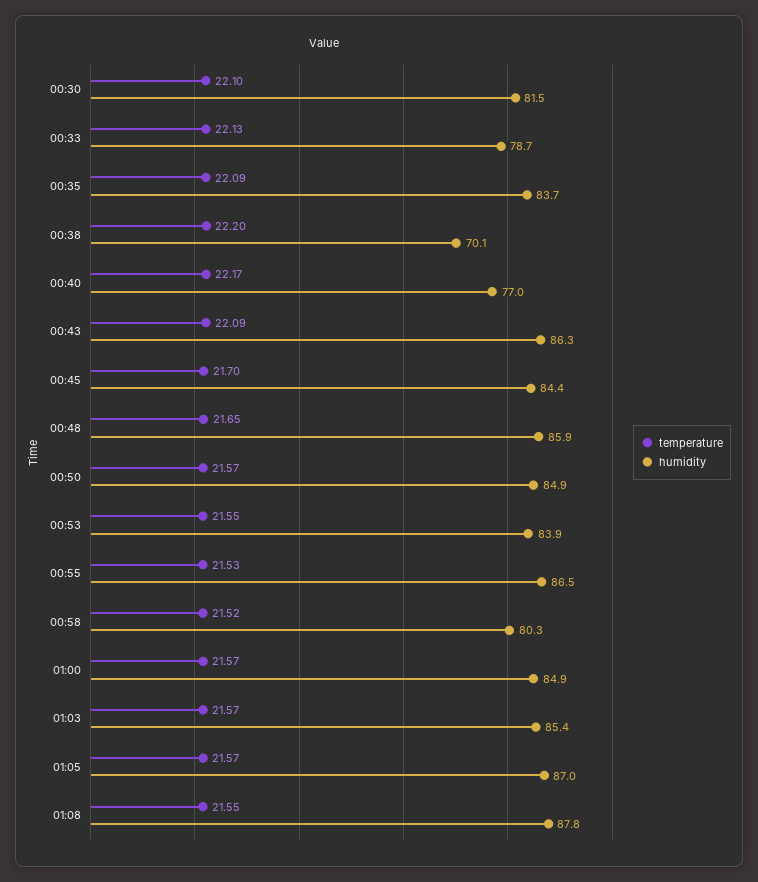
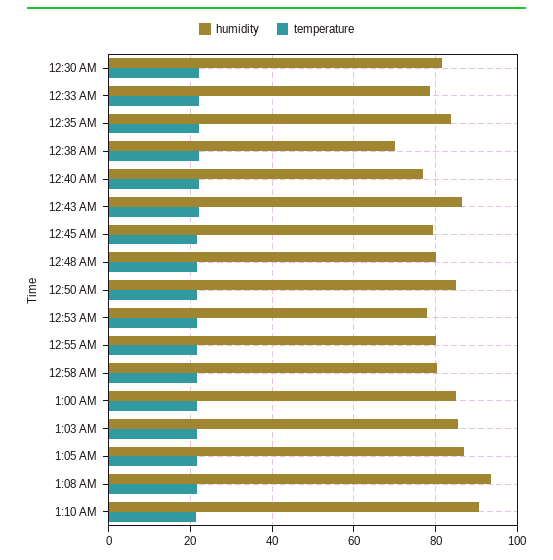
humidity, 00:45: 84.4 -> 80
humidity, 00:48: 85.9 -> 80
humidity, 00:53: 83.9 -> 78
humidity, 00:55: 86.5 -> 80
humidity, 01:08: 87.8 -> 94
humidity, 1:10 AM: none -> 90
temperature, 1:10 AM: none -> 22

